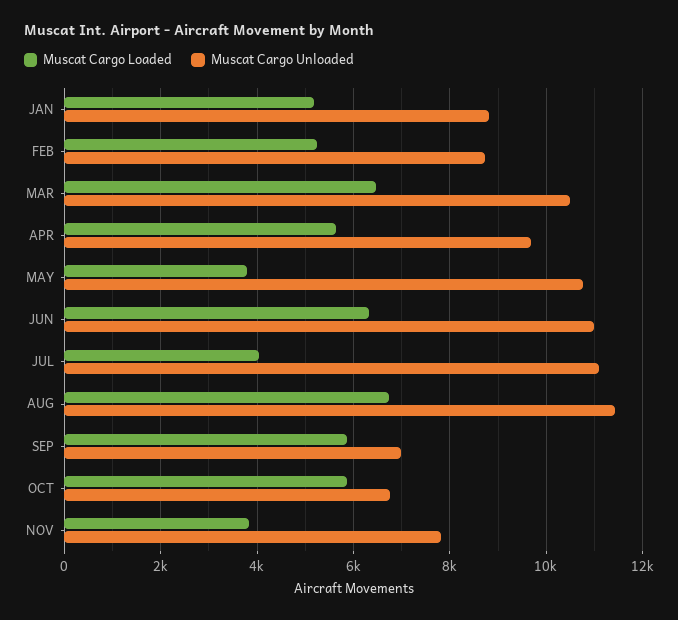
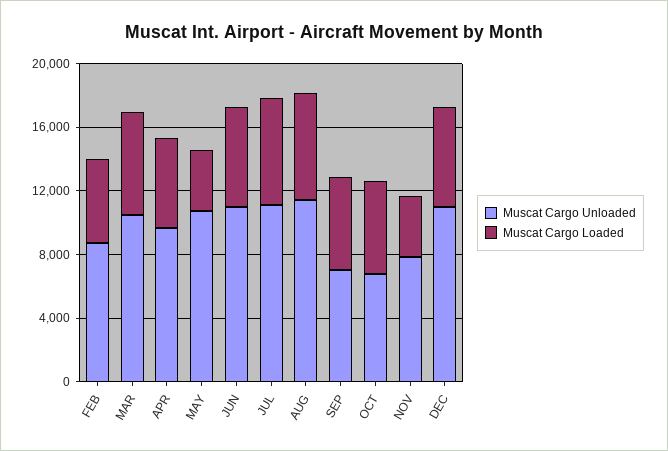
Muscat Cargo Loaded, JAN: 5200 -> none
Muscat Cargo Unloaded, JAN: 8800 -> none
Muscat Cargo Loaded, JUL: 4000 -> 7000
Muscat Cargo Unloaded, DEC: none -> 11000
Muscat Cargo Loaded, DEC: none -> 6000

